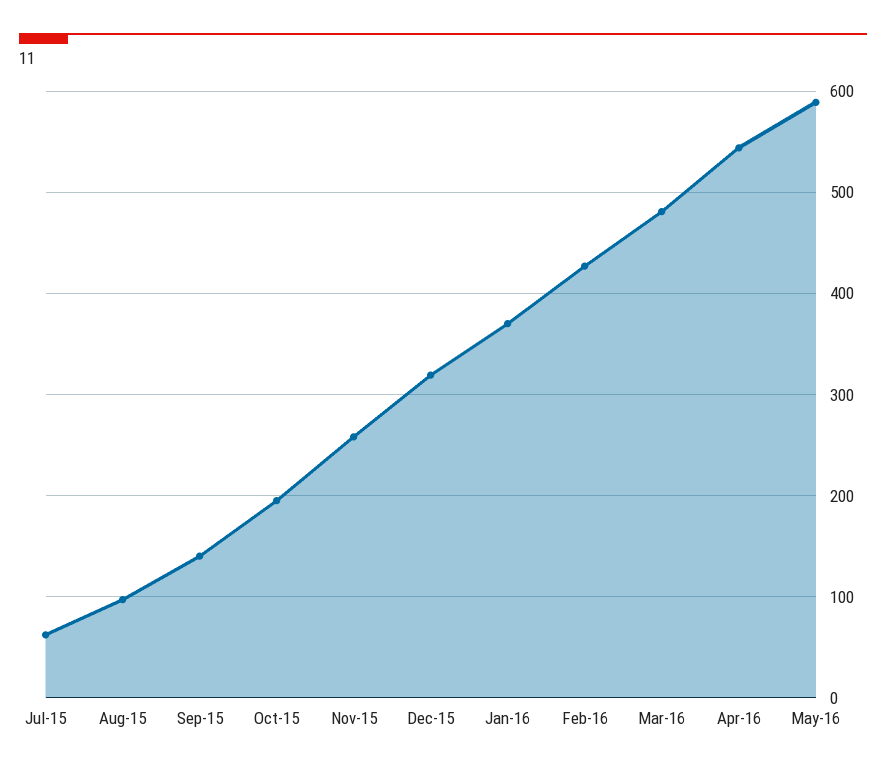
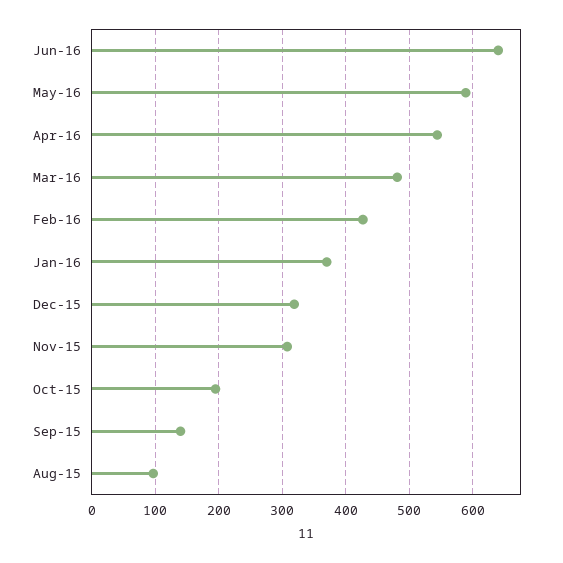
Jul-15: 60 -> none
Nov-15: 260 -> 310
Jun-16: none -> 640

